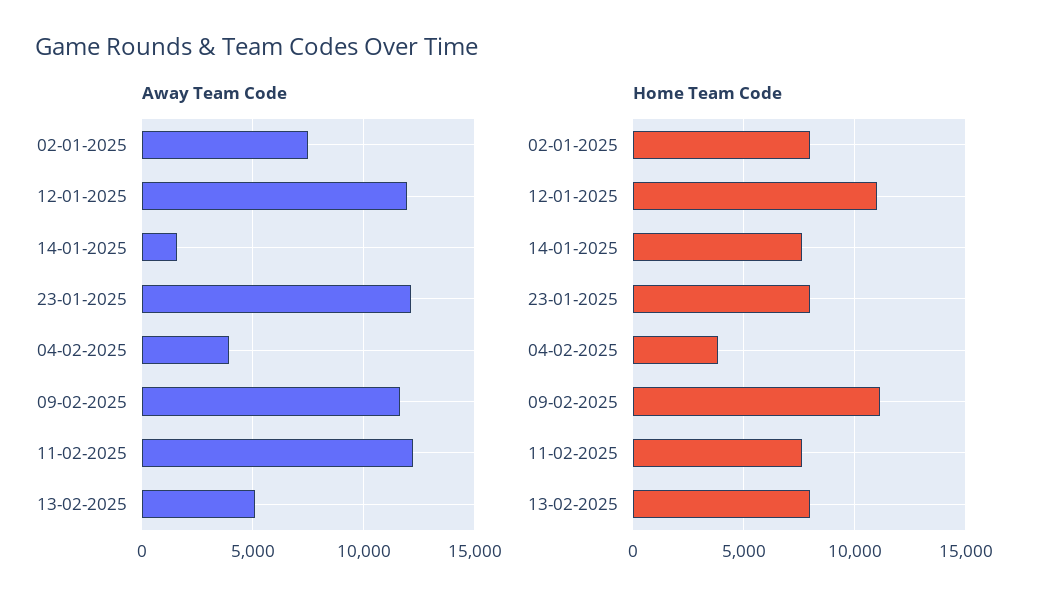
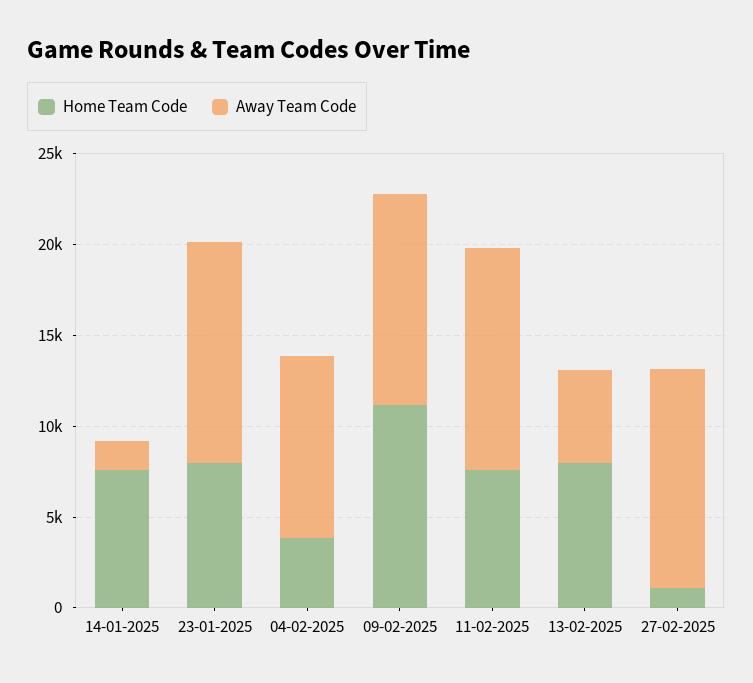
Away Team Code, 02-01-2025: 7500 -> none
Away Team Code, 12-01-2025: 12000 -> none
Away Team Code, 04-02-2025: 4000 -> 10000
Home Team Code, 02-01-2025: 8000 -> none
Home Team Code, 12-01-2025: 11000 -> none
Home Team Code, 27-02-2025: none -> 1000
Away Team Code, 27-02-2025: none -> 12000

